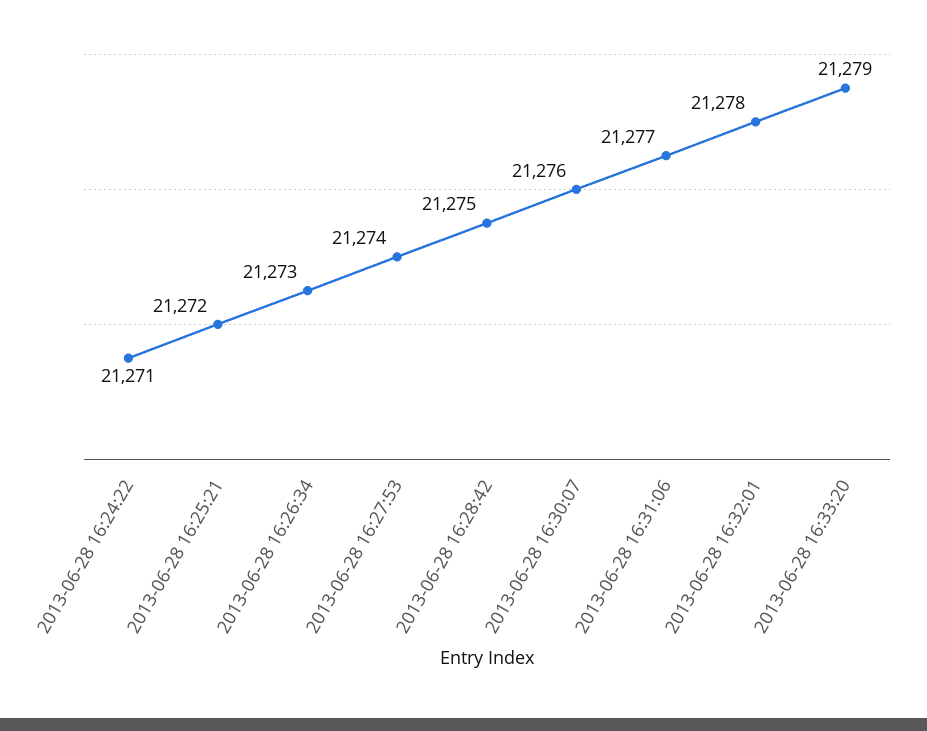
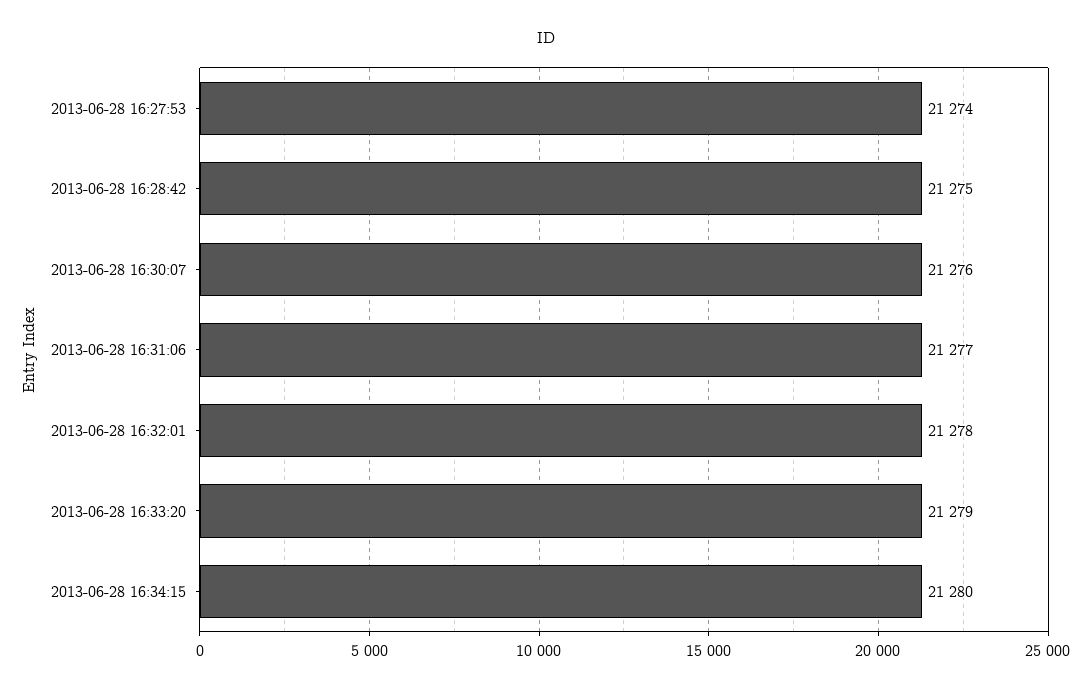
2013-06-28 16:24:22: 21271 -> none
2013-06-28 16:25:21: 21272 -> none
2013-06-28 16:26:34: 21273 -> none
2013-06-28 16:34:15: none -> 21280

